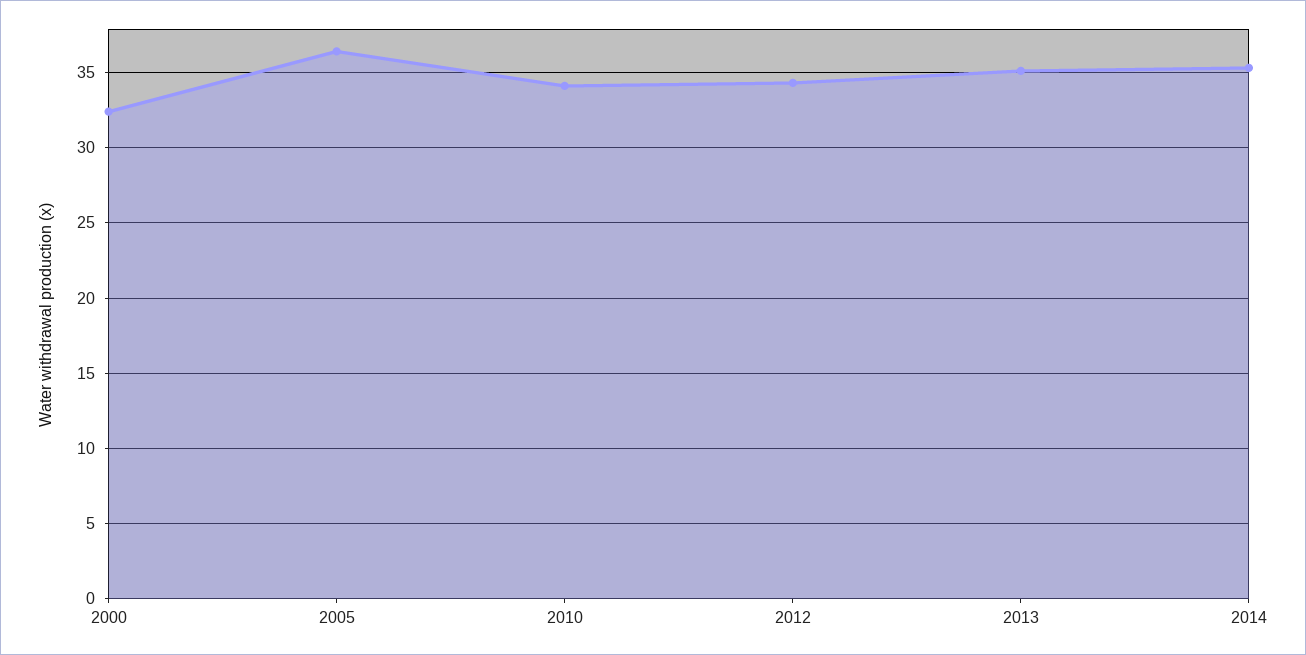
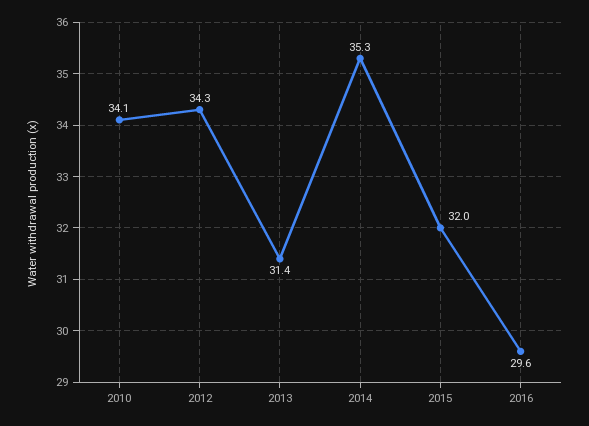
2000: 32.5 -> none
2005: 36.5 -> none
2013: 35 -> 31.4
2015: none -> 32
2016: none -> 29.6

